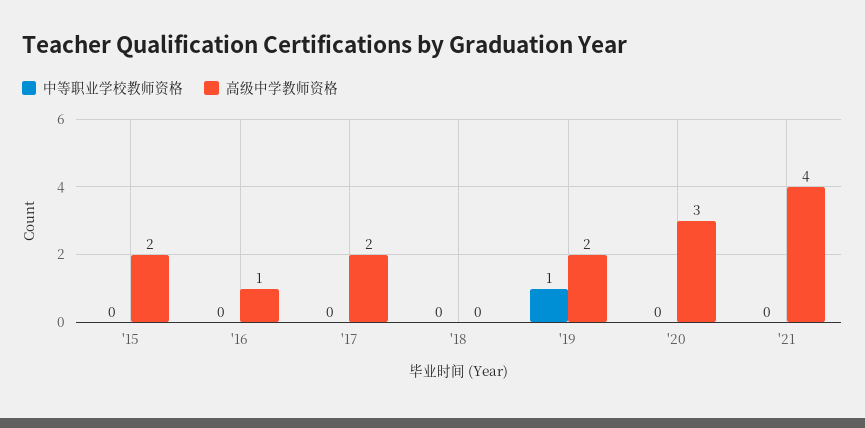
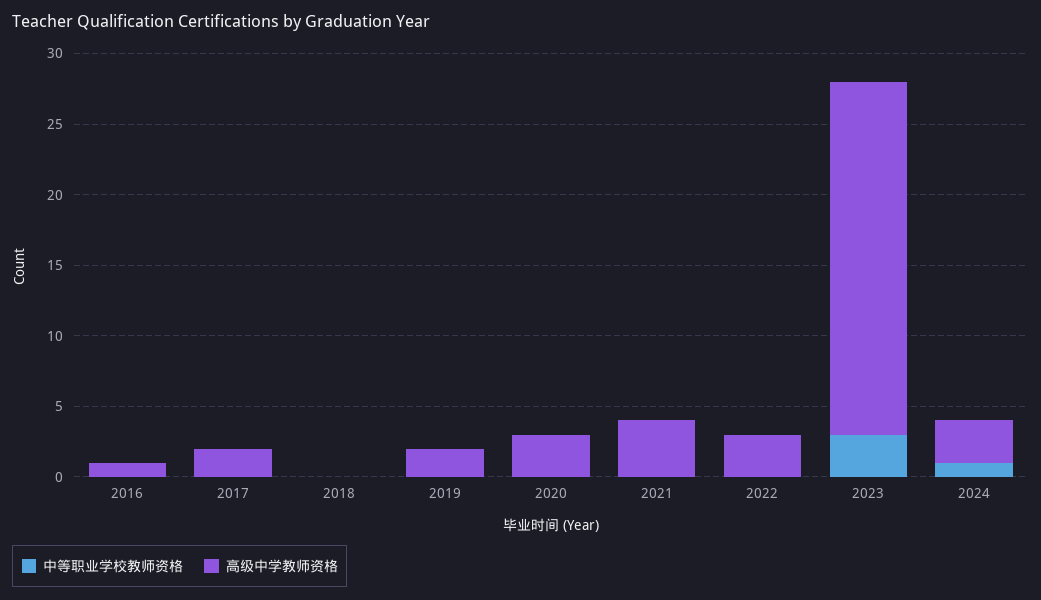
中等职业学校教师资格, '15: 0 -> none
高级中学教师资格, '15: 2 -> none
中等职业学校教师资格, '19: 1 -> 0
中等职业学校教师资格, 2022: none -> 0
高级中学教师资格, 2022: none -> 3
中等职业学校教师资格, 2023: none -> 3
高级中学教师资格, 2023: none -> 25
中等职业学校教师资格, 2024: none -> 1
高级中学教师资格, 2024: none -> 3

